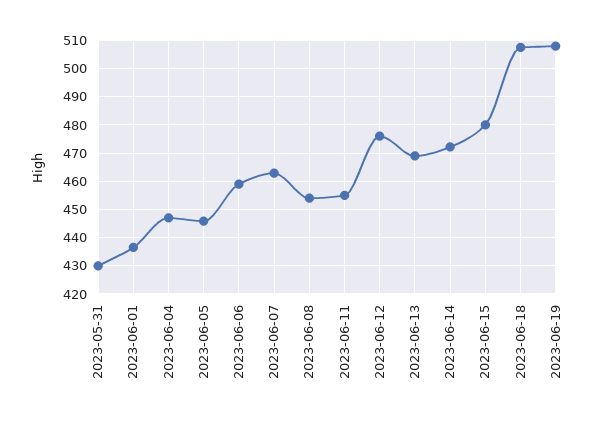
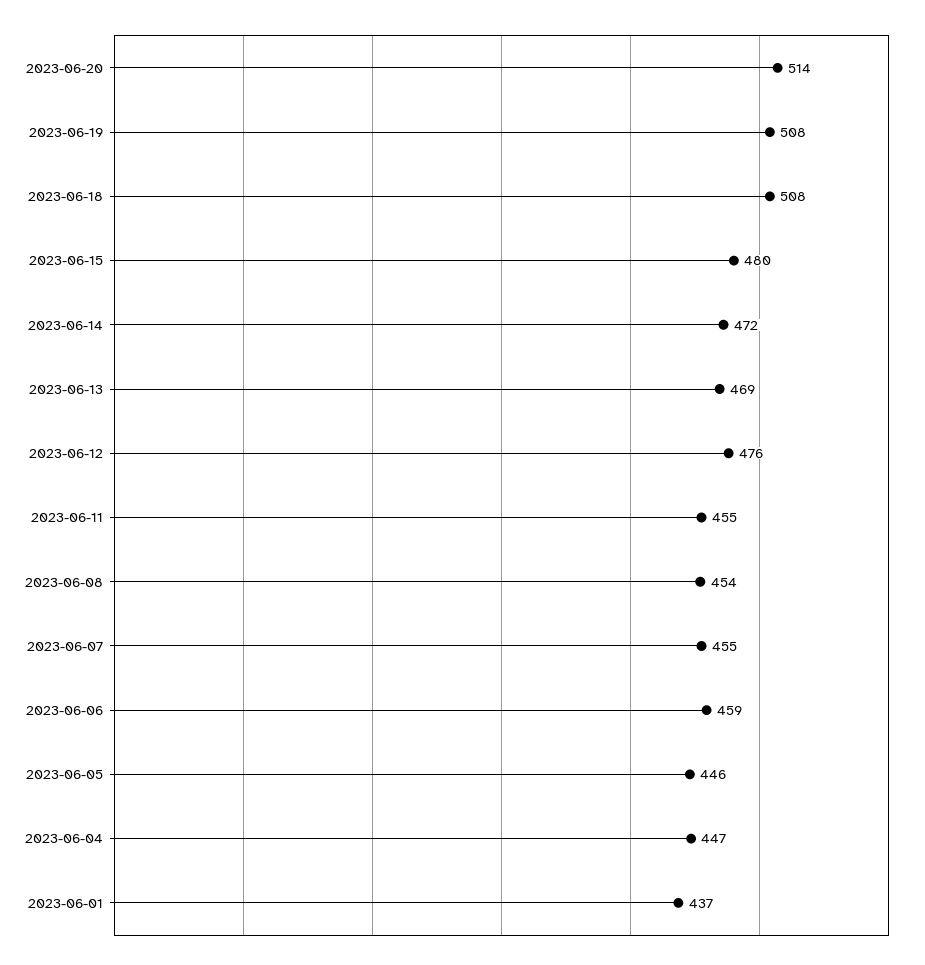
2023-05-31: 430 -> none
2023-06-07: 462.5 -> 455
2023-06-20: none -> 514

